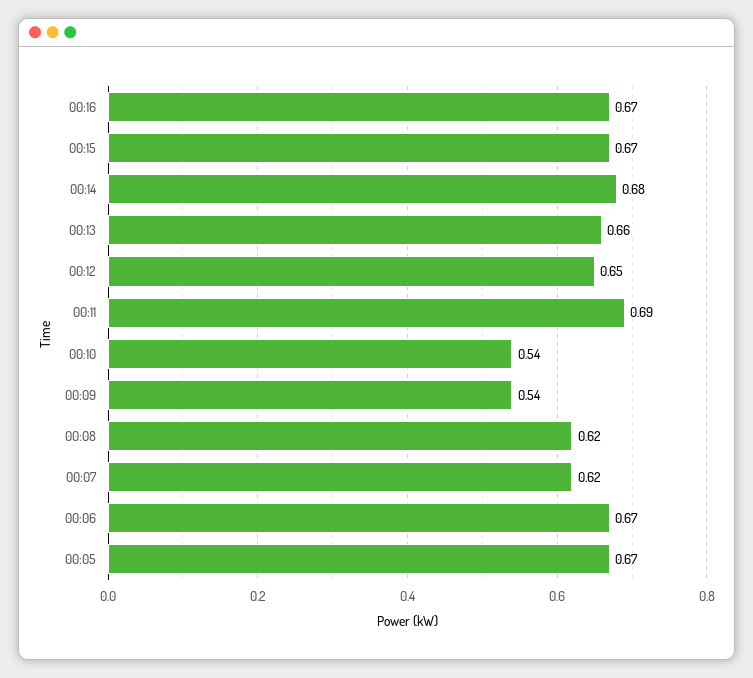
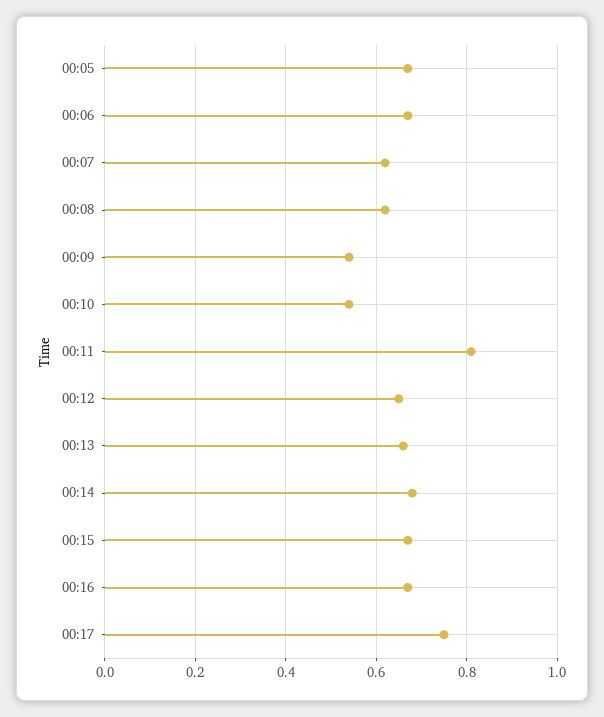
00:11: 0.69 -> 0.8
00:17: none -> 0.75

